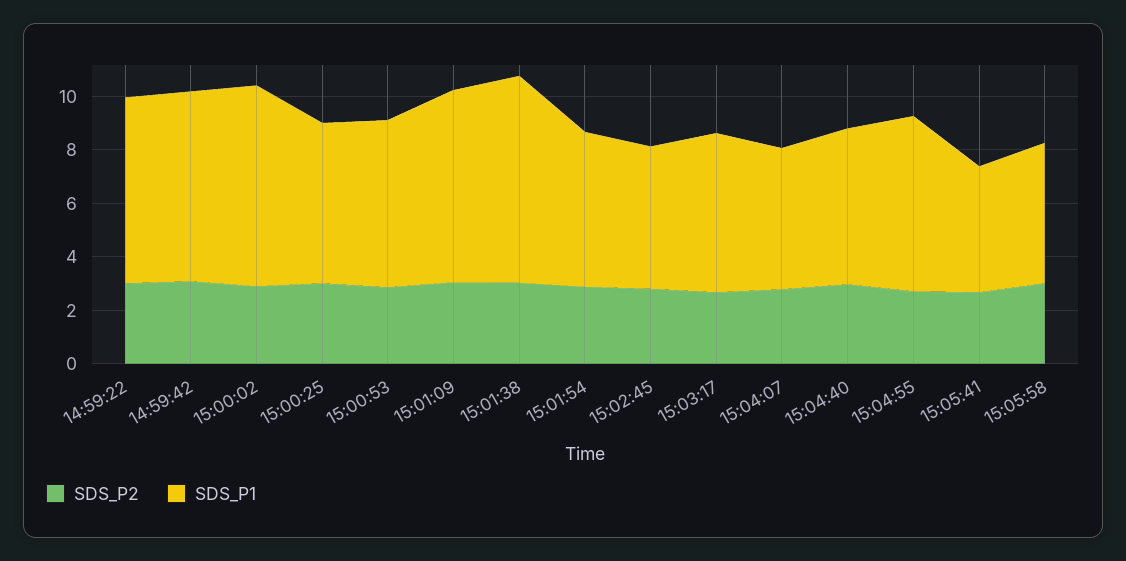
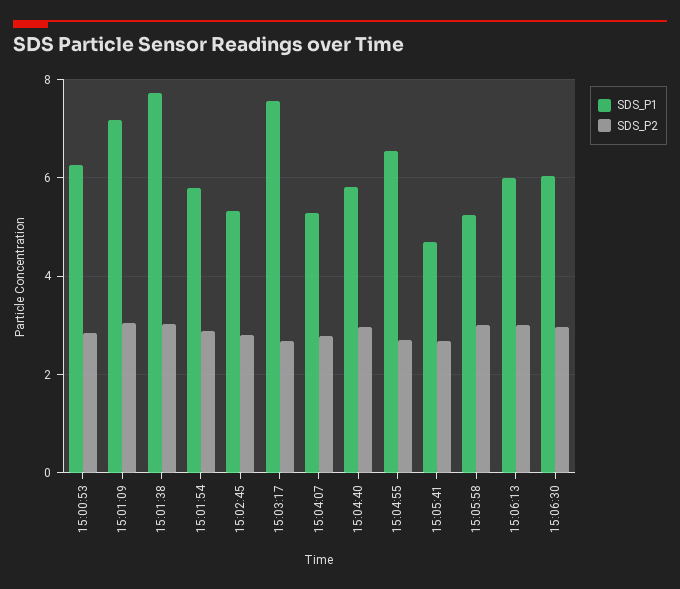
SDS_P2, 14:59:22: 3 -> none
SDS_P1, 14:59:22: 7 -> none
SDS_P2, 14:59:42: 3 -> none
SDS_P1, 14:59:42: 7 -> none
SDS_P2, 15:00:02: 3 -> none
SDS_P1, 15:00:02: 7.5 -> none
SDS_P2, 15:00:25: 3 -> none
SDS_P1, 15:00:25: 6 -> none
SDS_P1, 15:03:17: 6 -> 7.6
SDS_P1, 15:06:13: none -> 6
SDS_P2, 15:06:13: none -> 3
SDS_P1, 15:06:30: none -> 6
SDS_P2, 15:06:30: none -> 3

